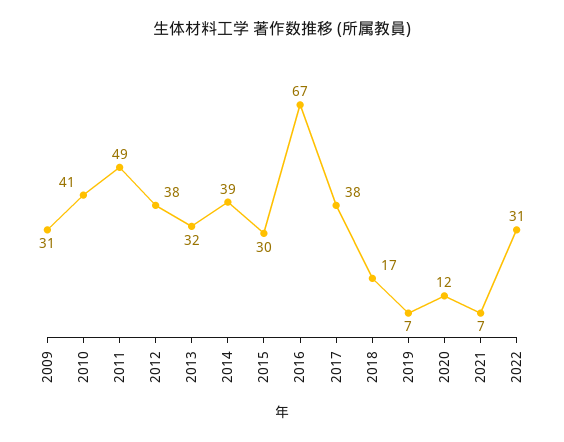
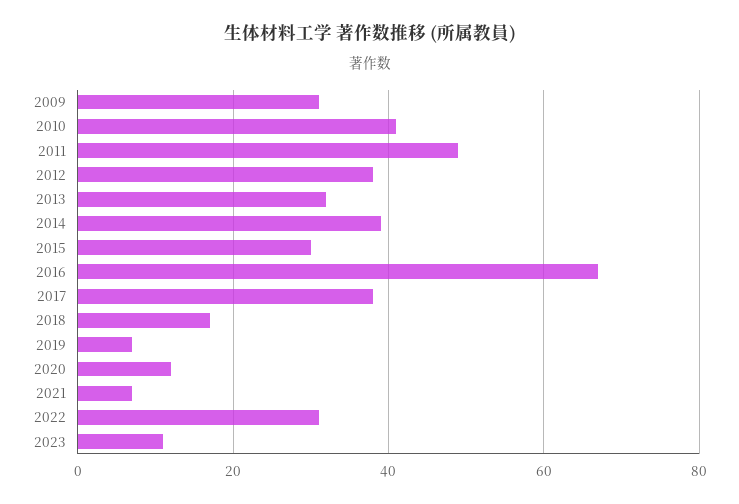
2023: none -> 10

